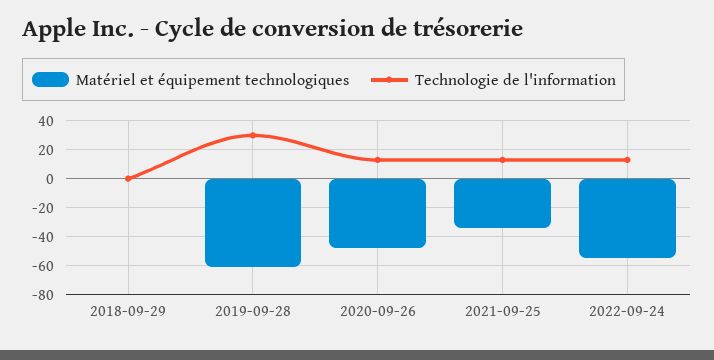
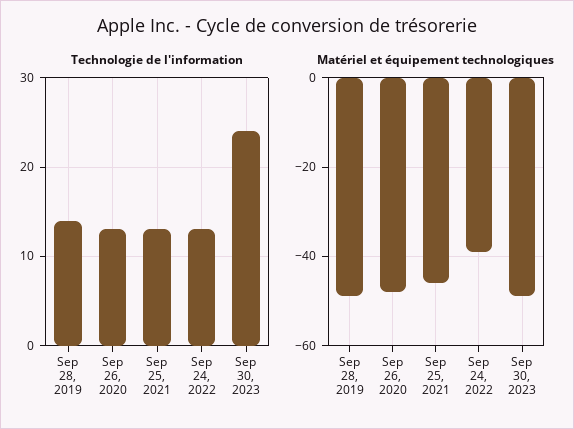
Matériel et équipement technologiques, 2018-09-29: 0 -> none
Technologie de l'information, 2018-09-29: 0 -> none
Matériel et équipement technologiques, 2019-09-28: -60 -> -50
Technologie de l'information, 2019-09-28: 30 -> 14
Matériel et équipement technologiques, 2021-09-25: -35 -> -45
Matériel et équipement technologiques, 2022-09-24: -55 -> -40
Technologie de l'information, Sep 30, 2023: none -> 24
Matériel et équipement technologiques, Sep 30, 2023: none -> -50

